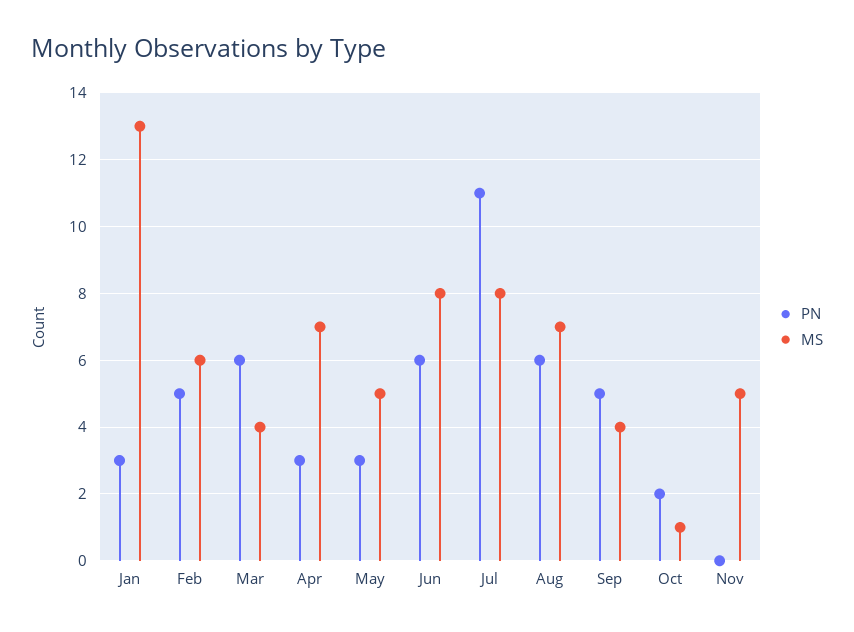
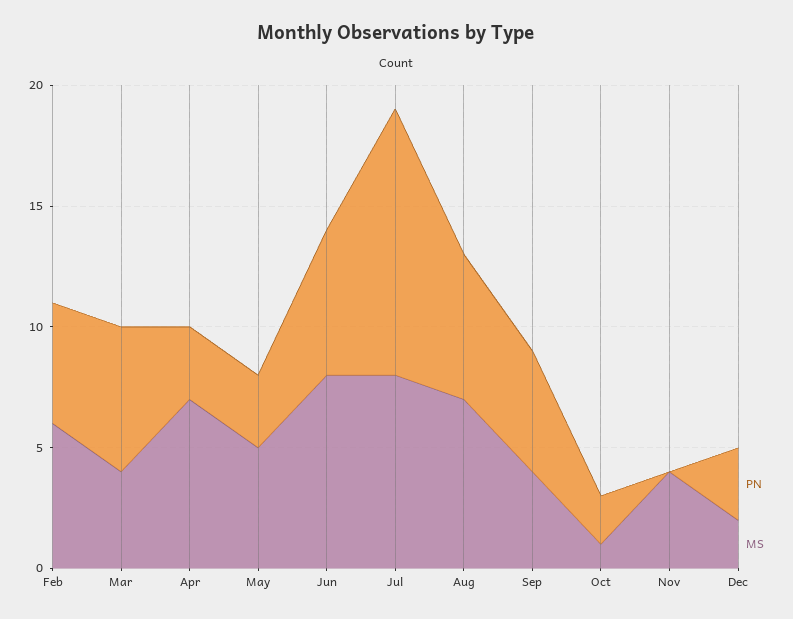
PN, Jan: 3 -> none
MS, Jan: 13 -> none
MS, Nov: 5 -> 4
PN, Dec: none -> 3
MS, Dec: none -> 2

